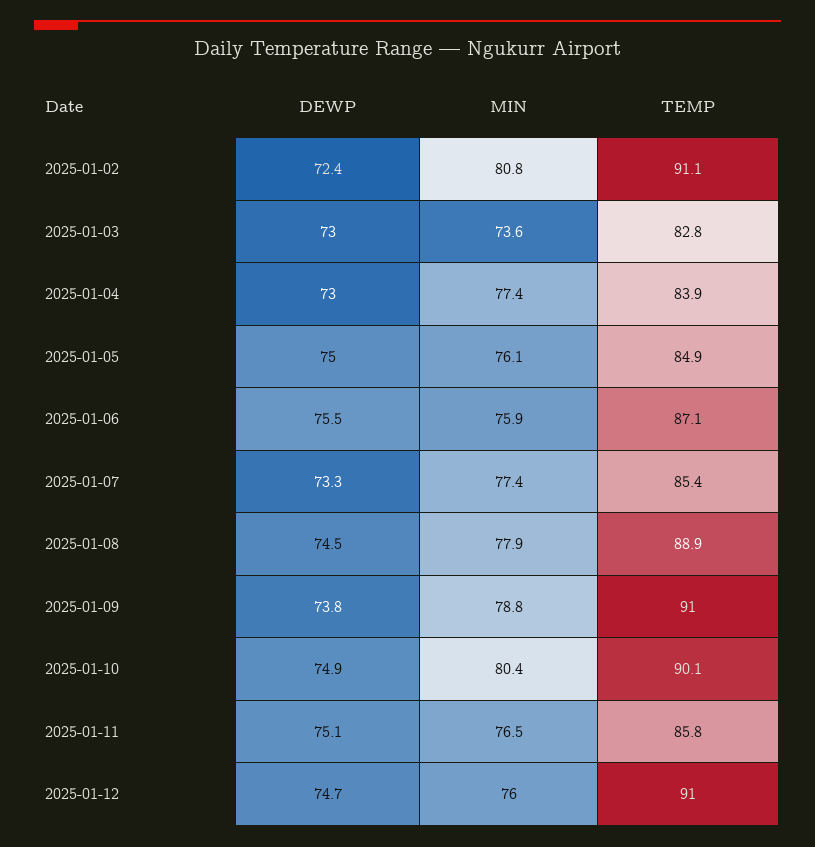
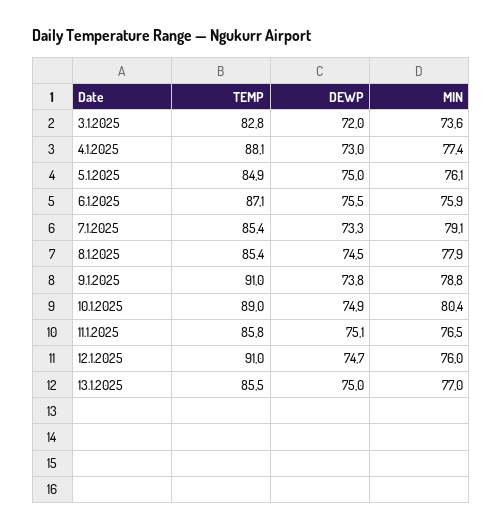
DEWP, 2025-01-02: 72.4 -> none
MIN, 2025-01-02: 80.8 -> none
TEMP, 2025-01-02: 91.1 -> none
DEWP, 2025-01-03: 73 -> 72
TEMP, 2025-01-04: 83.9 -> 88.1
MIN, 2025-01-07: 77.4 -> 79.1
TEMP, 2025-01-08: 88.9 -> 85.4
TEMP, 2025-01-10: 90.1 -> 89
TEMP, 13.1.2025: none -> 85.5
DEWP, 13.1.2025: none -> 75
MIN, 13.1.2025: none -> 77

